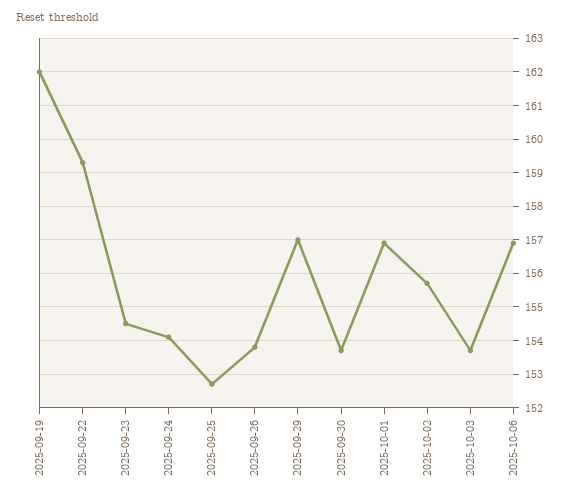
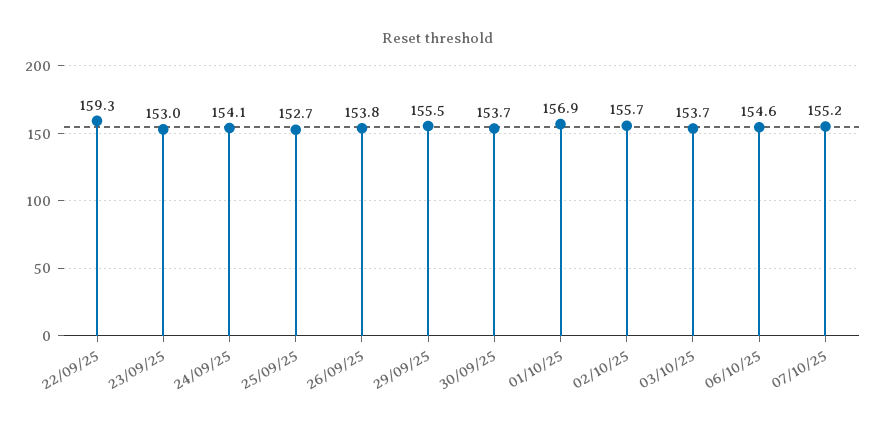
2025-09-19: 162 -> none
2025-09-23: 154.5 -> 153
2025-09-29: 157 -> 155.5
2025-10-06: 157 -> 154.6
07/10/25: none -> 155.2

